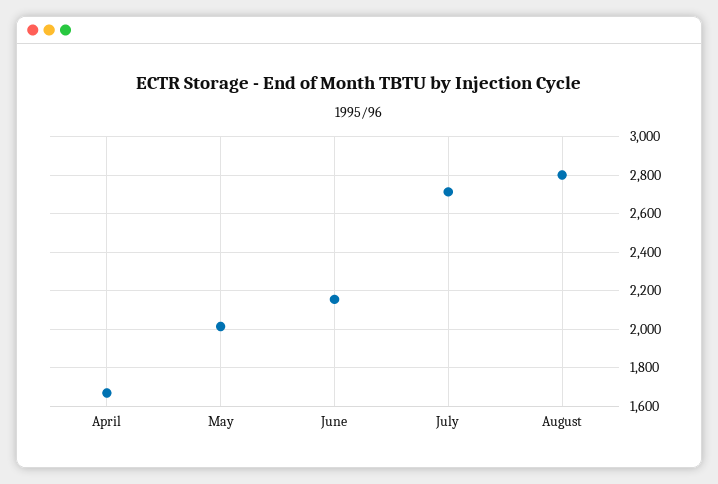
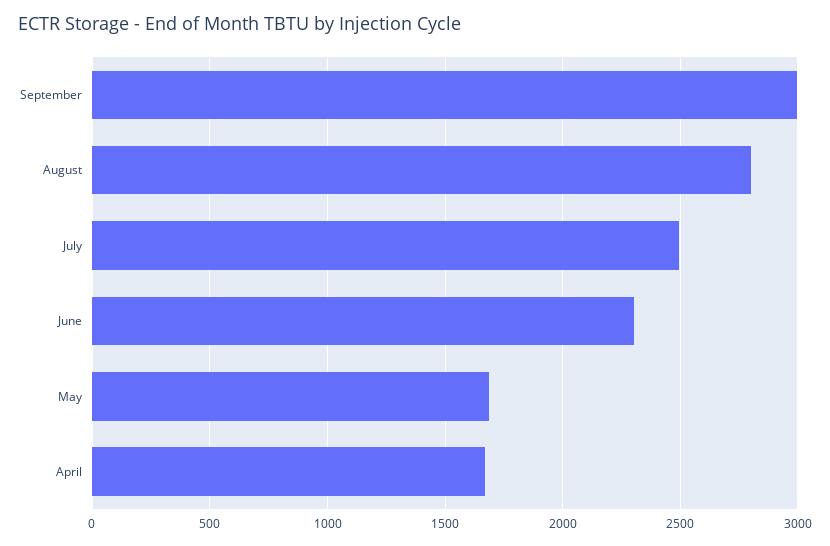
May: 2000 -> 1700
June: 2150 -> 2300
July: 2700 -> 2500
September: none -> 3000

